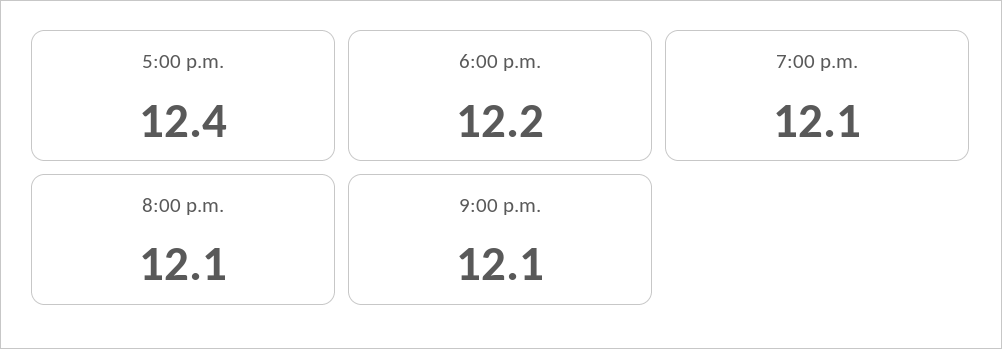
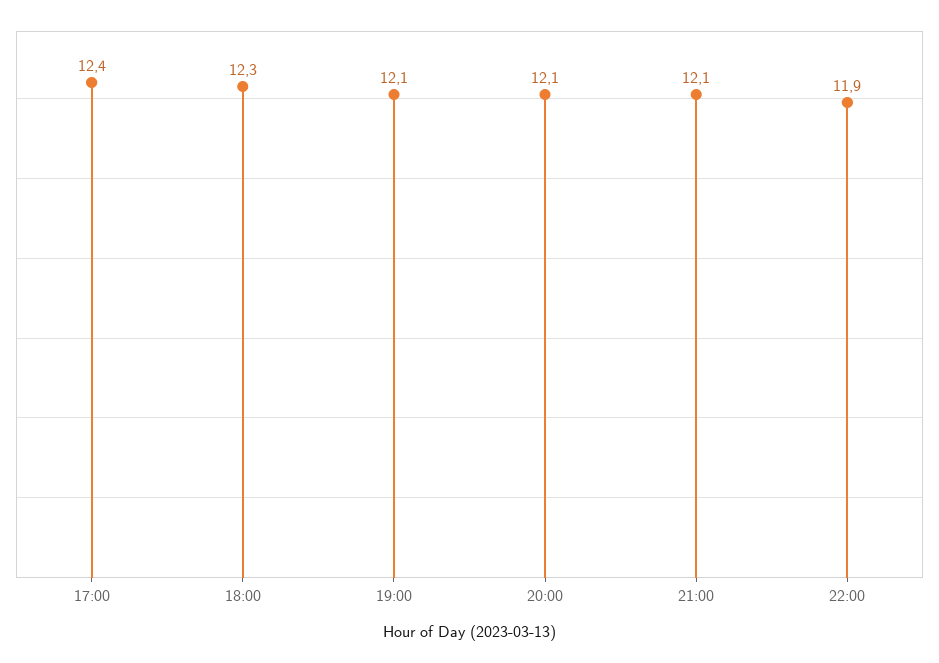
6:00 p.m.: 12.2 -> 12.3
22:00: none -> 11.9

